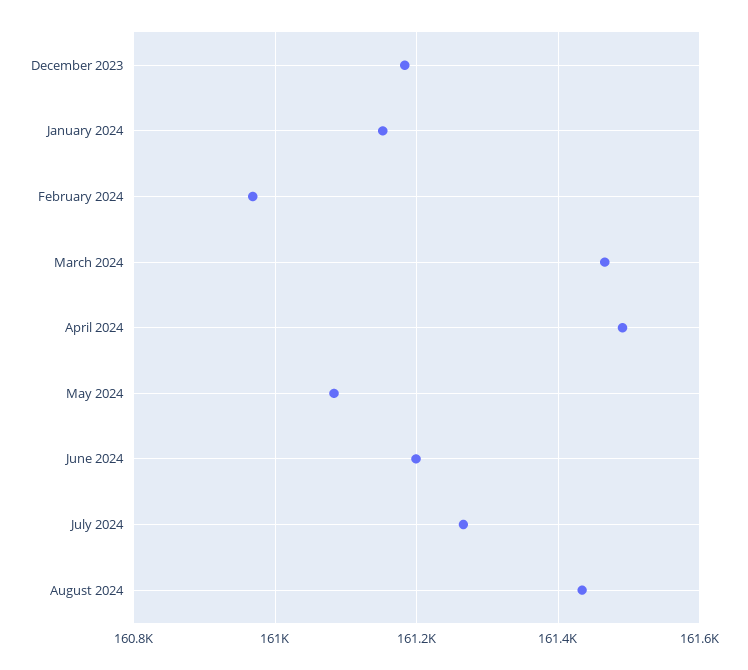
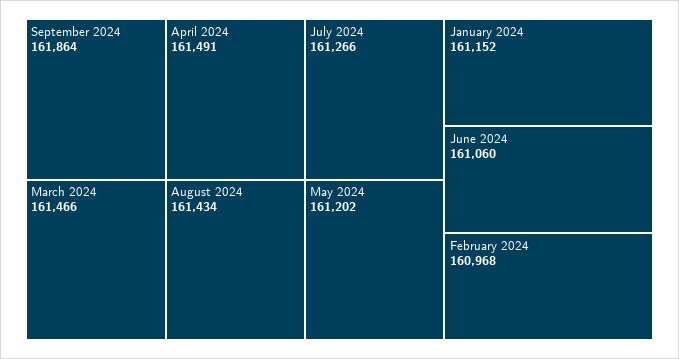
December 2023: 161180 -> none
May 2024: 161080 -> 161202
June 2024: 161200 -> 161060
September 2024: none -> 161864

